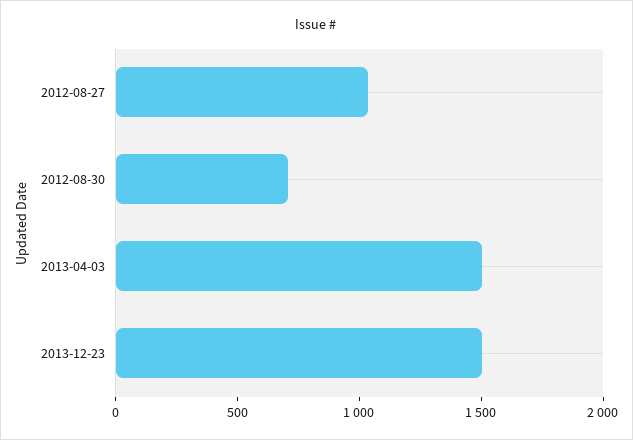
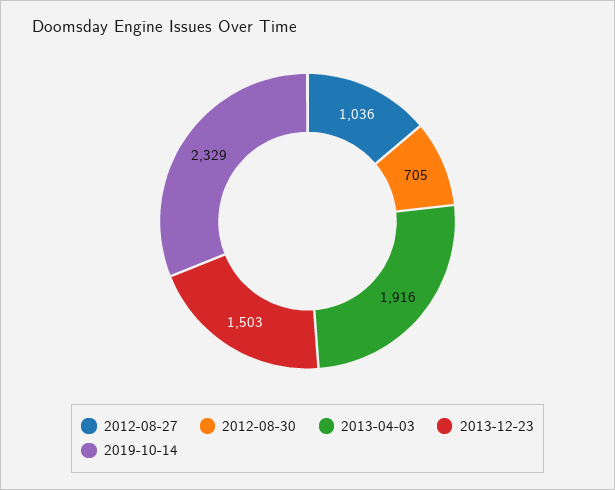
2013-04-03: 1500 -> 1916
2019-10-14: none -> 2329

